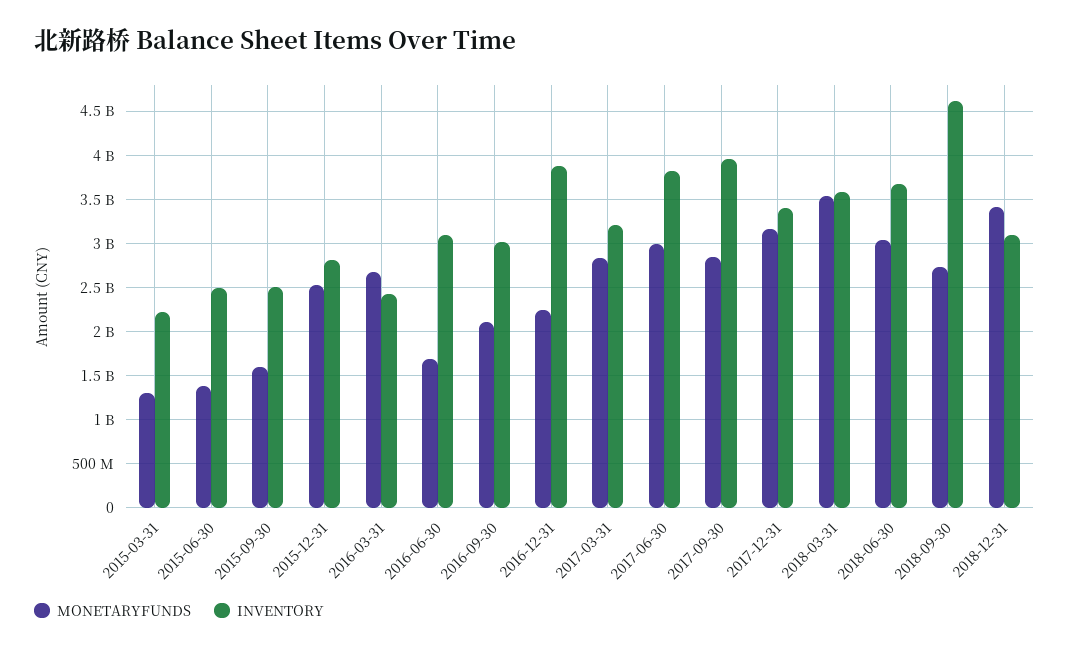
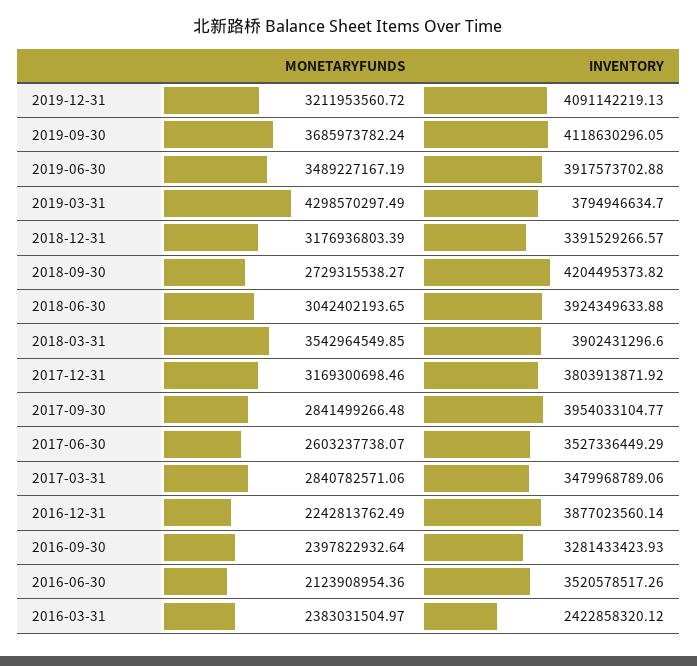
MONETARYFUNDS, 2015-03-31: 1300000000 -> none
INVENTORY, 2015-03-31: 2200000000 -> none
MONETARYFUNDS, 2015-06-30: 1400000000 -> none
INVENTORY, 2015-06-30: 2500000000 -> none
MONETARYFUNDS, 2015-09-30: 1600000000 -> none
INVENTORY, 2015-09-30: 2500000000 -> none
MONETARYFUNDS, 2015-12-31: 2500000000 -> none
INVENTORY, 2015-12-31: 2800000000 -> none
MONETARYFUNDS, 2016-03-31: 2700000000 -> 2383031504.97
MONETARYFUNDS, 2016-06-30: 1700000000 -> 2123908954.36
INVENTORY, 2016-06-30: 3100000000 -> 3520578517.26
MONETARYFUNDS, 2016-09-30: 2100000000 -> 2397822932.64
INVENTORY, 2016-09-30: 3000000000 -> 3281433423.93
INVENTORY, 2017-03-31: 3200000000 -> 3479968789.06
MONETARYFUNDS, 2017-06-30: 3000000000 -> 2603237738.07
INVENTORY, 2017-06-30: 3800000000 -> 3527336449.29
INVENTORY, 2017-12-31: 3400000000 -> 3803913871.92
INVENTORY, 2018-03-31: 3600000000 -> 3902431296.6
INVENTORY, 2018-06-30: 3700000000 -> 3924349633.88
INVENTORY, 2018-09-30: 4600000000 -> 4204495373.82
MONETARYFUNDS, 2018-12-31: 3400000000 -> 3176936803.39
INVENTORY, 2018-12-31: 3100000000 -> 3391529266.57
MONETARYFUNDS, 2019-12-31: none -> 3211953560.72
INVENTORY, 2019-12-31: none -> 4091142219.13
MONETARYFUNDS, 2019-09-30: none -> 3685973782.24
INVENTORY, 2019-09-30: none -> 4118630296.05
MONETARYFUNDS, 2019-06-30: none -> 3489227167.19
INVENTORY, 2019-06-30: none -> 3917573702.88
MONETARYFUNDS, 2019-03-31: none -> 4298570297.49
INVENTORY, 2019-03-31: none -> 3794946634.7

